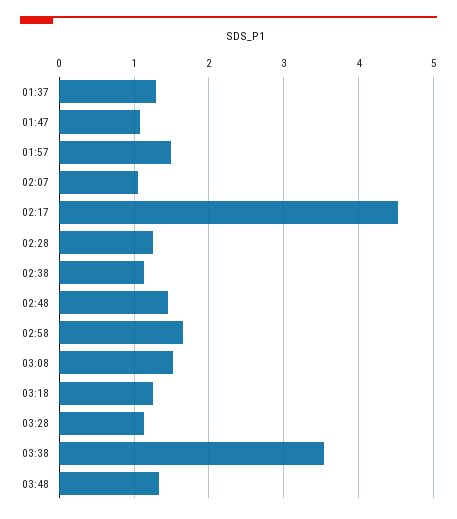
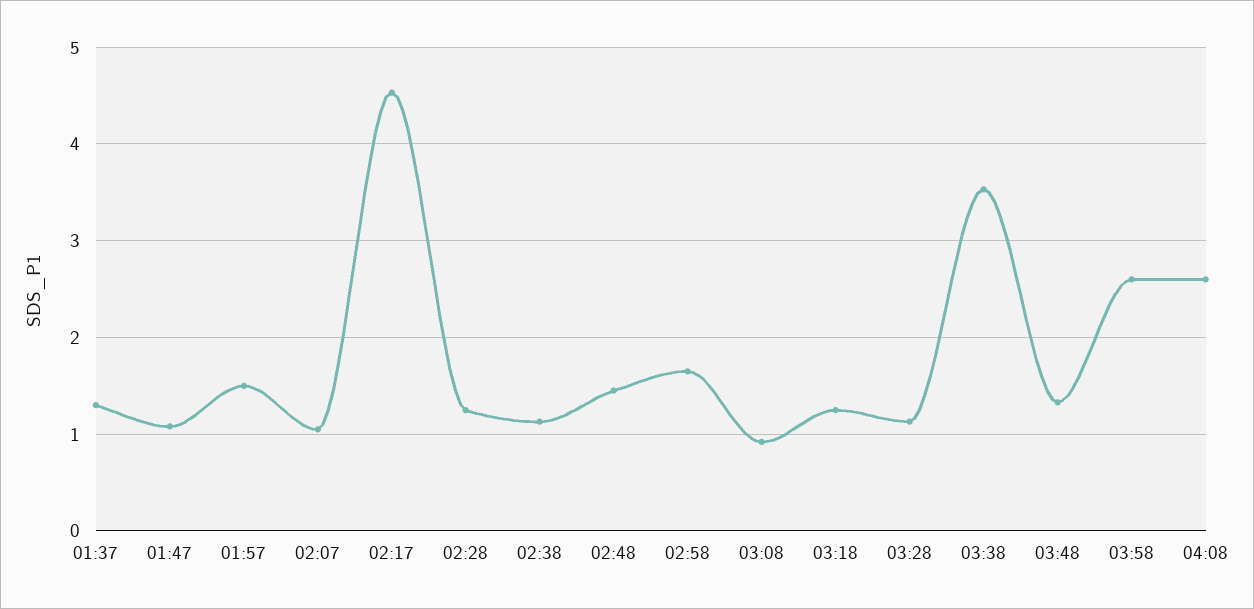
03:08: 1.5 -> 0.9
03:58: none -> 2.6
04:08: none -> 2.6

